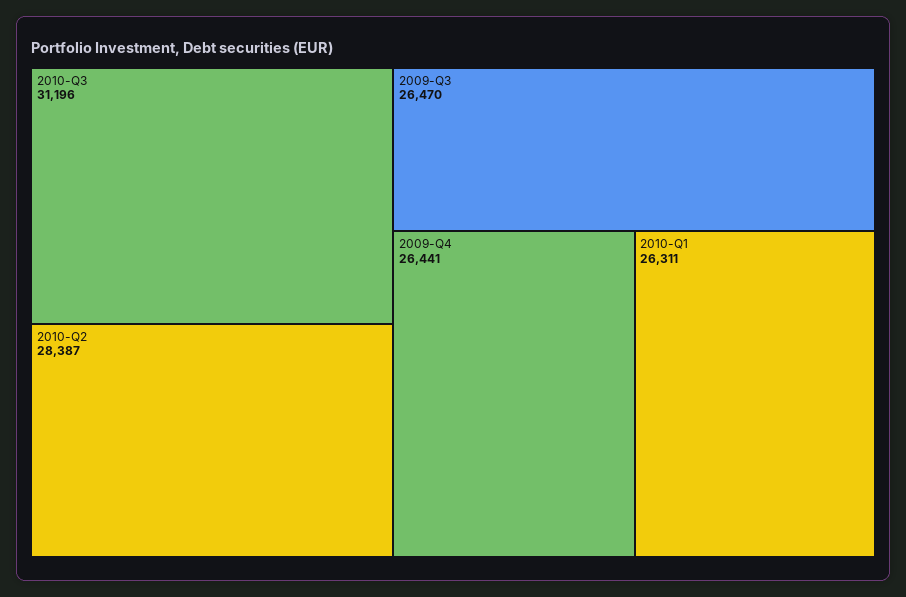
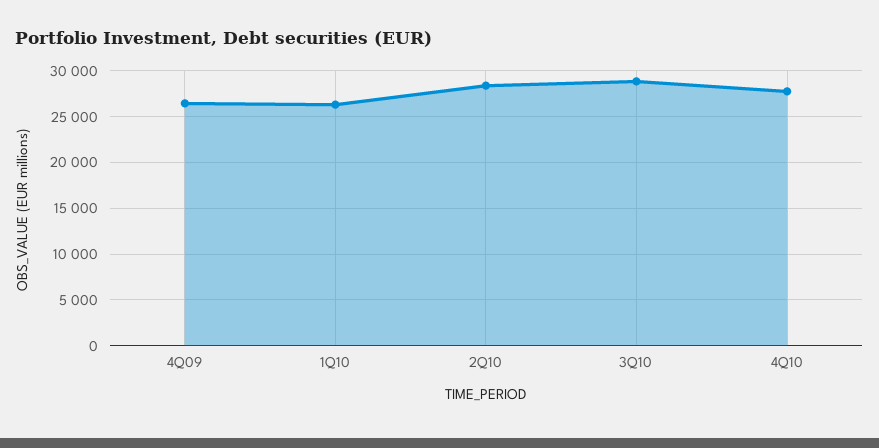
2010-Q3: 31196 -> 29000
2009-Q3: 26470 -> none
4Q10: none -> 28000

